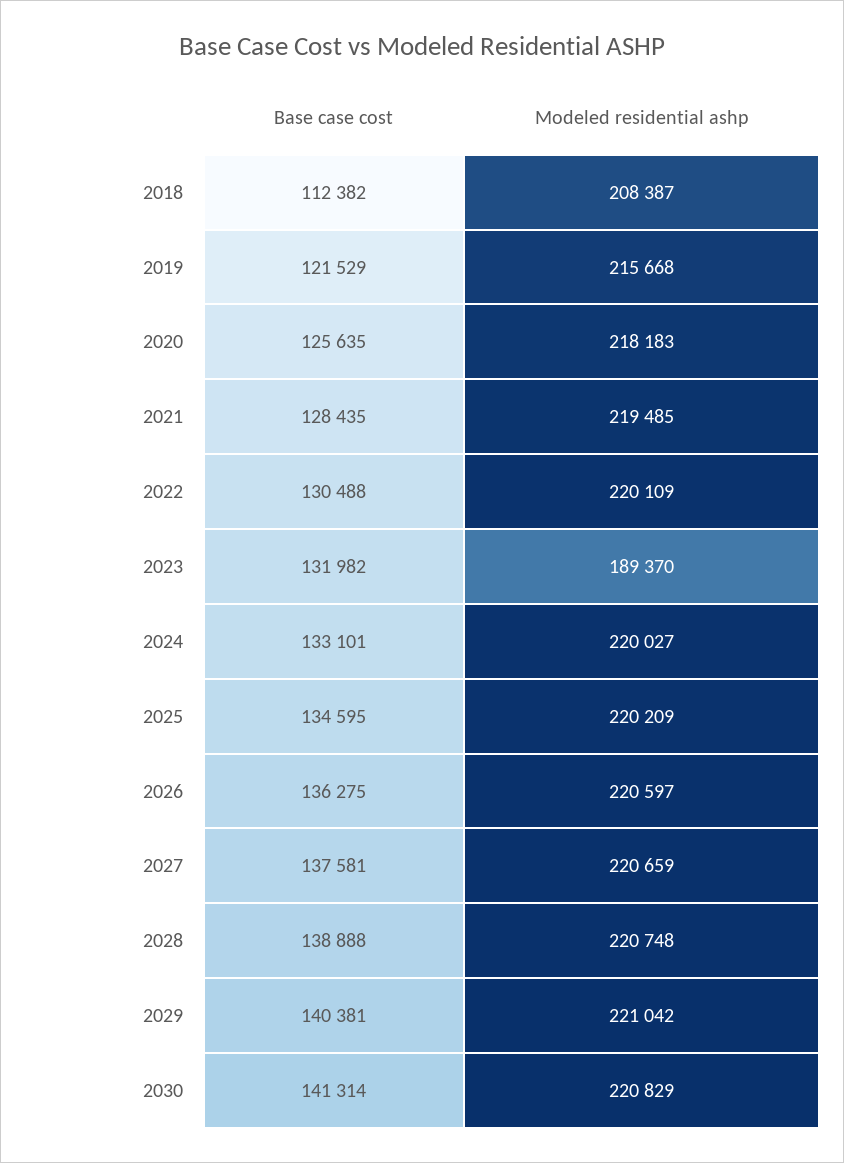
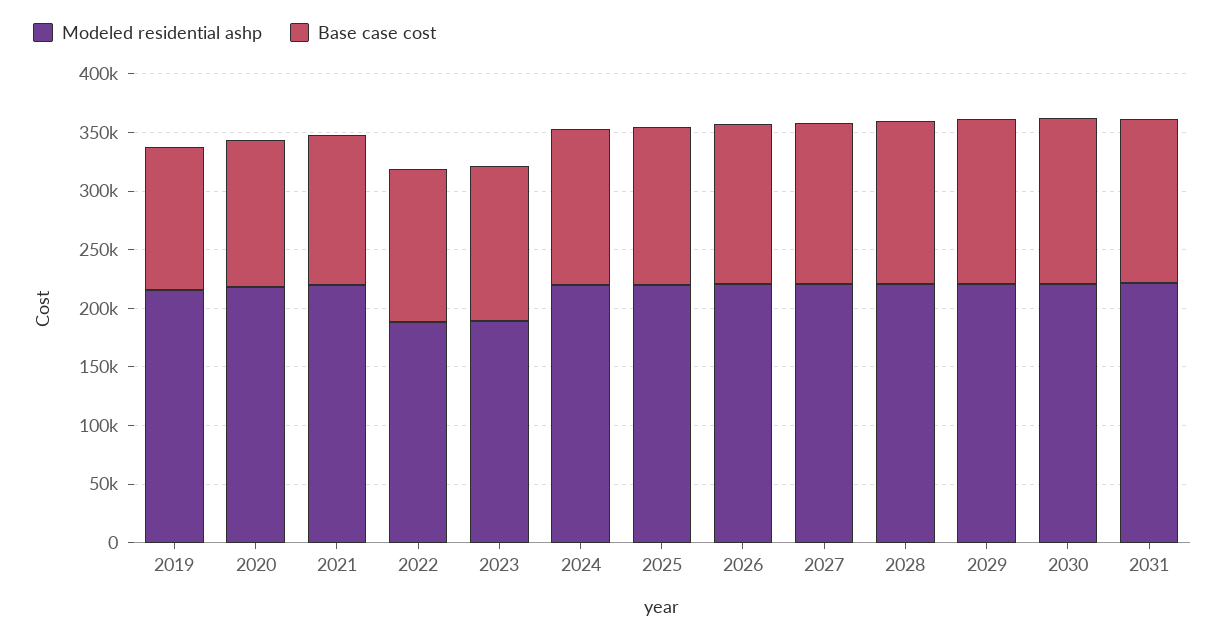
Base case cost, 2018: 112382 -> none
Modeled residential ashp, 2018: 208387 -> none
Modeled residential ashp, 2022: 220109 -> 190000
Modeled residential ashp, 2031: none -> 220000
Base case cost, 2031: none -> 140000

